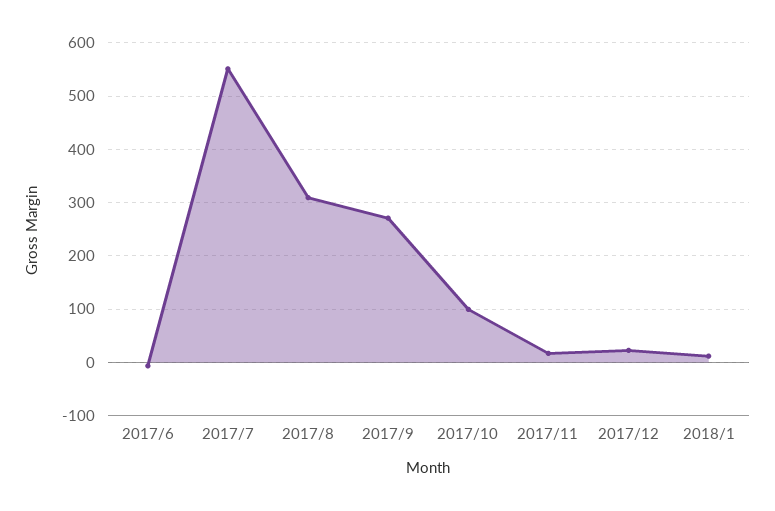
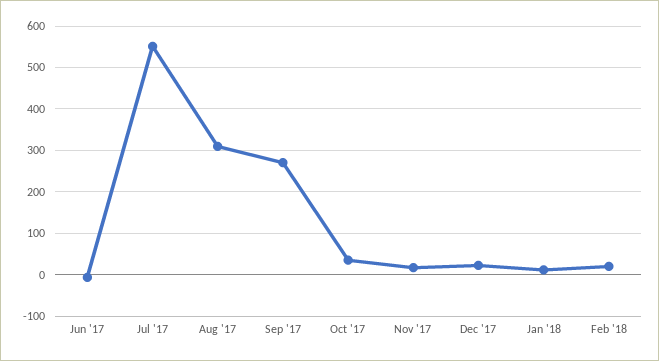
2017/10: 100 -> 40
Feb '18: none -> 20

